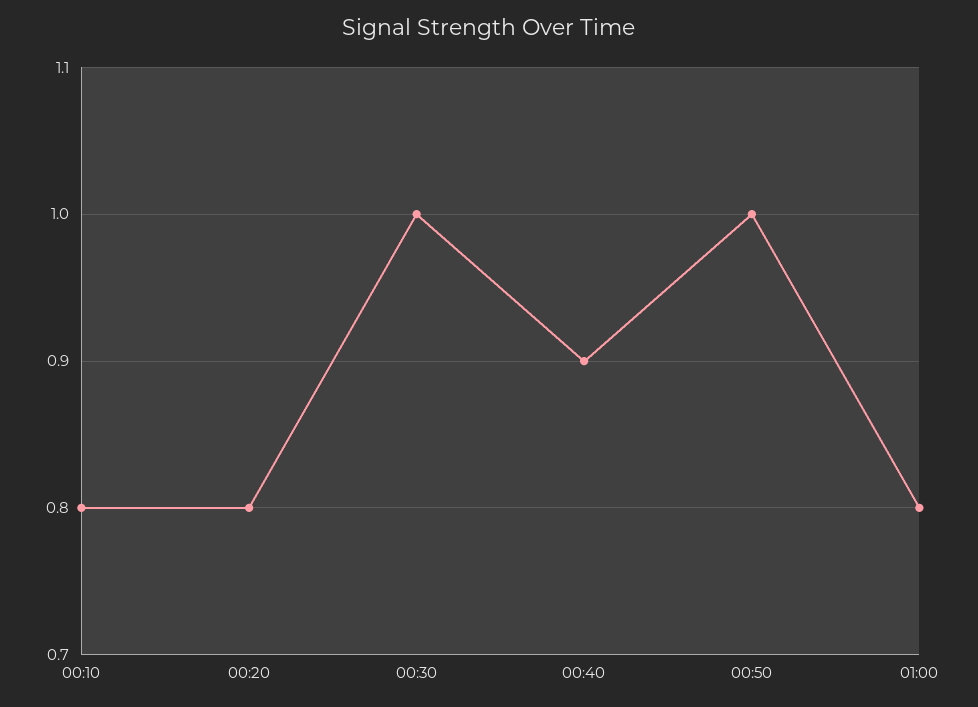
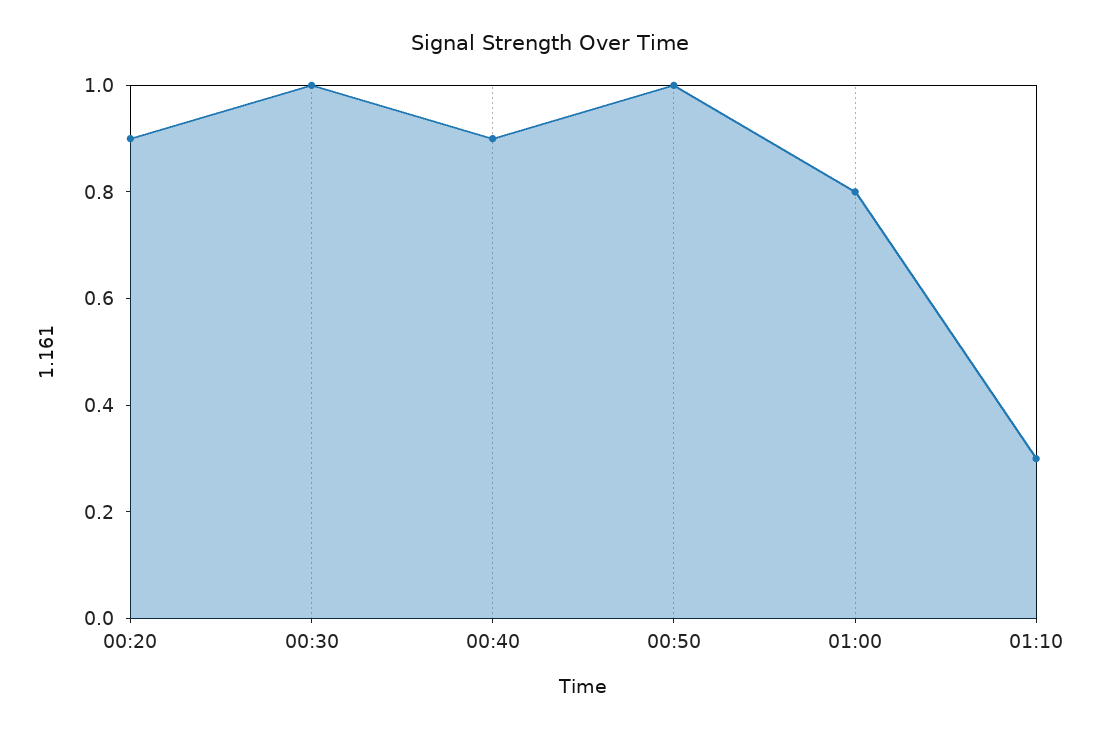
00:10: 0.8 -> none
00:20: 0.8 -> 0.9
01:10: none -> 0.3

